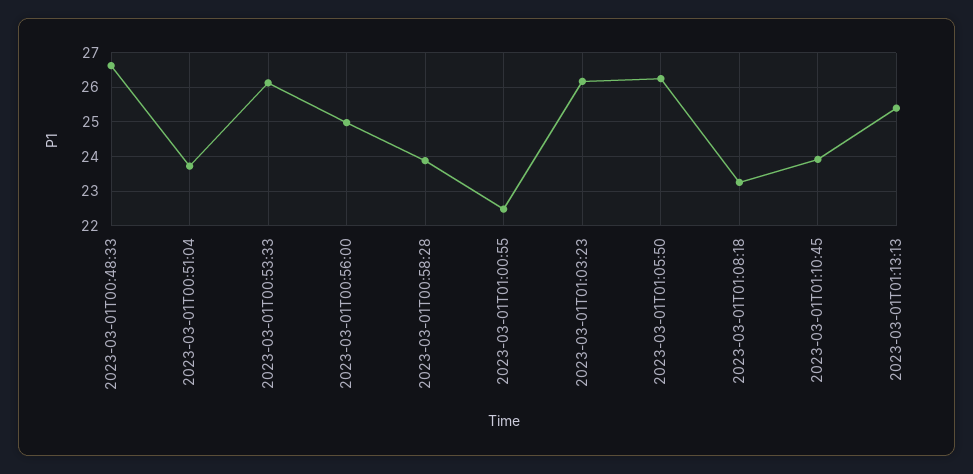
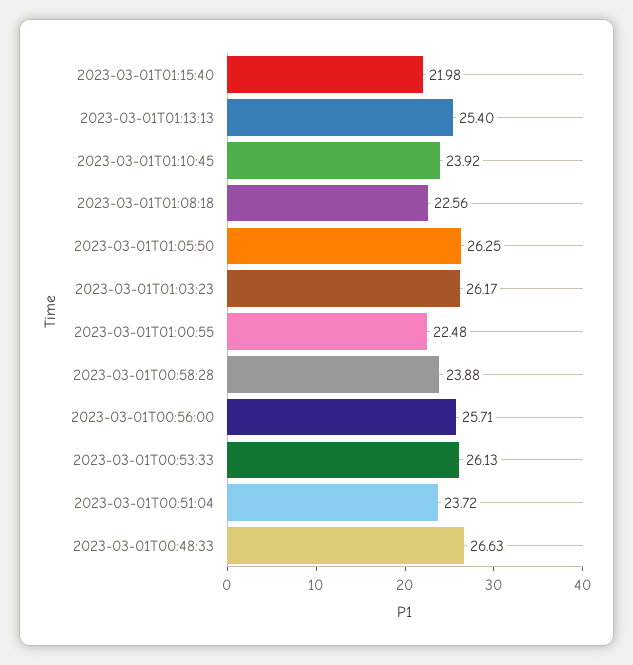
2023-03-01T00:56:00: 25 -> 25.71
2023-03-01T01:08:18: 23.2 -> 22.56
2023-03-01T01:15:40: none -> 21.98

